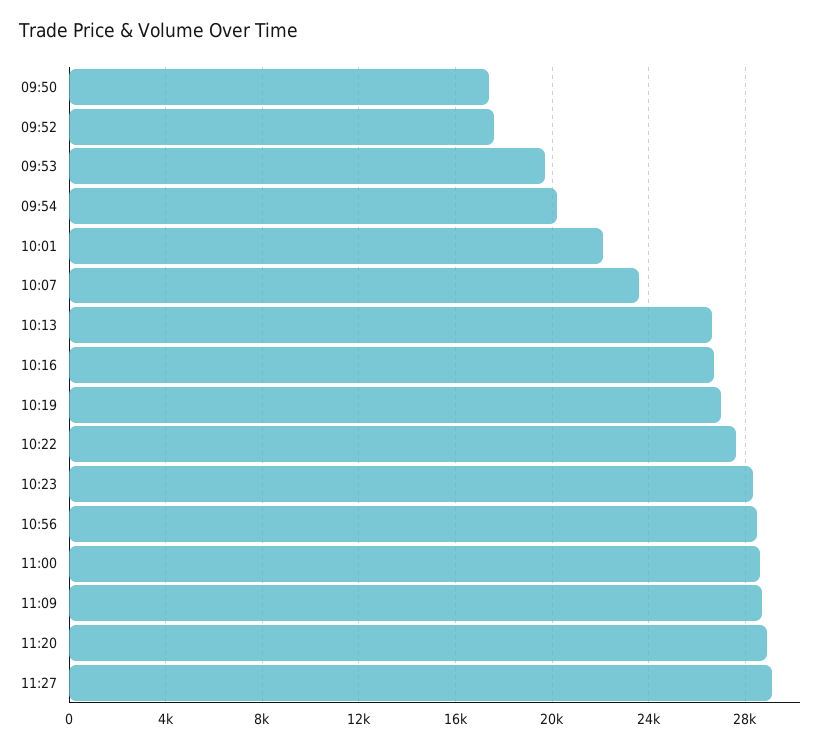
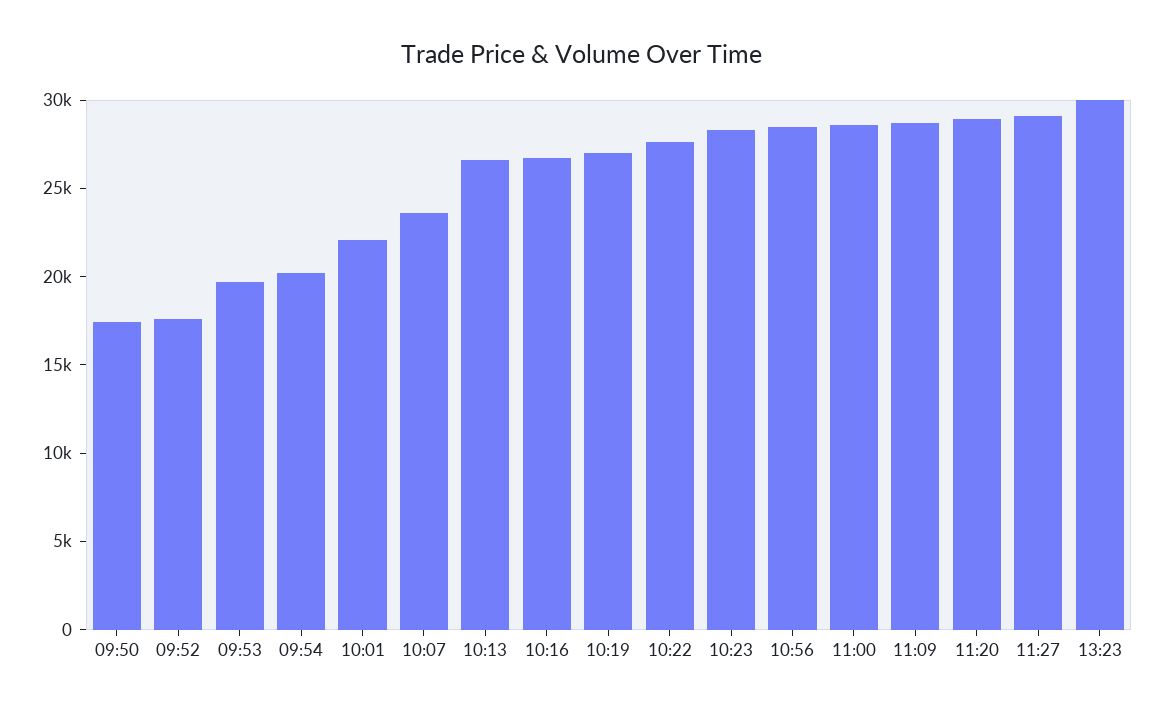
13:23: none -> 30000

